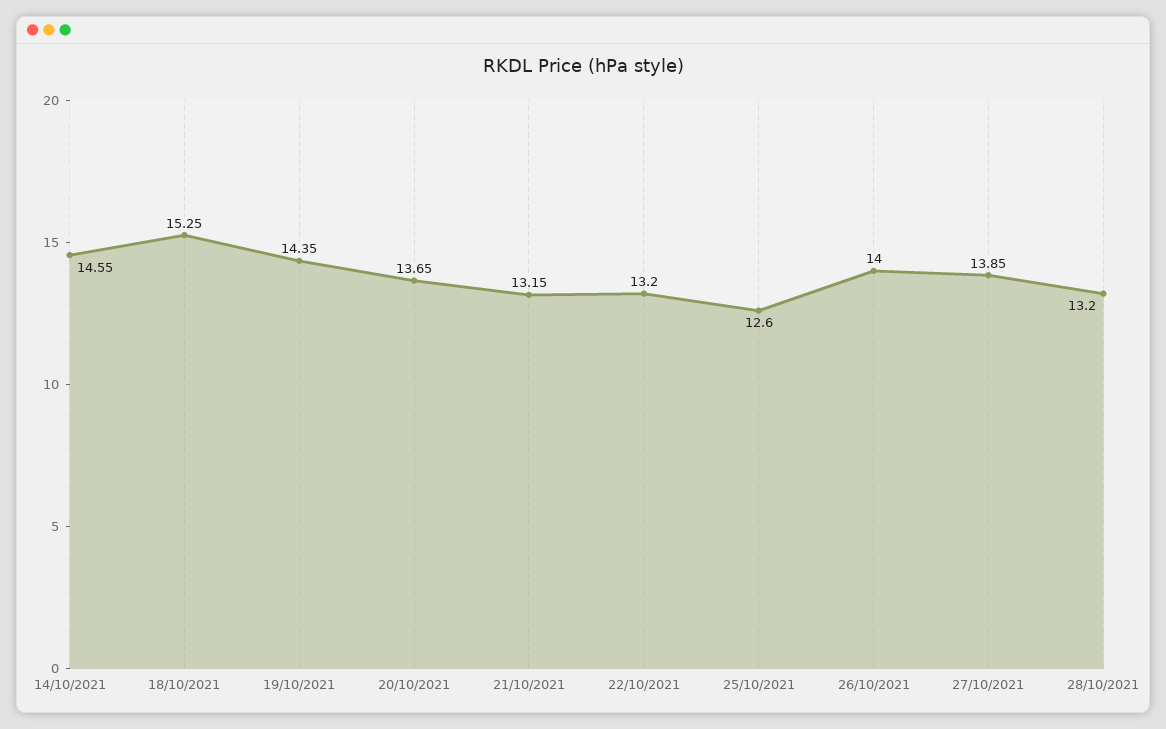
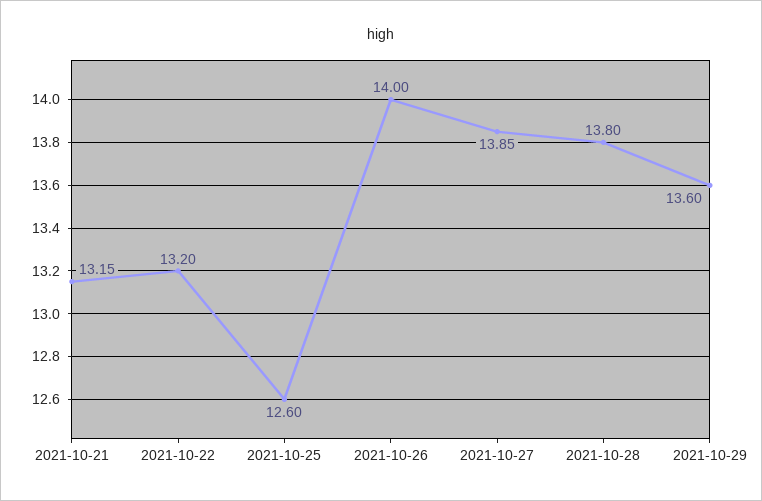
14/10/2021: 14.55 -> none
18/10/2021: 15.25 -> none
19/10/2021: 14.35 -> none
20/10/2021: 13.65 -> none
28/10/2021: 13.2 -> 13.8
2021-10-29: none -> 13.6

